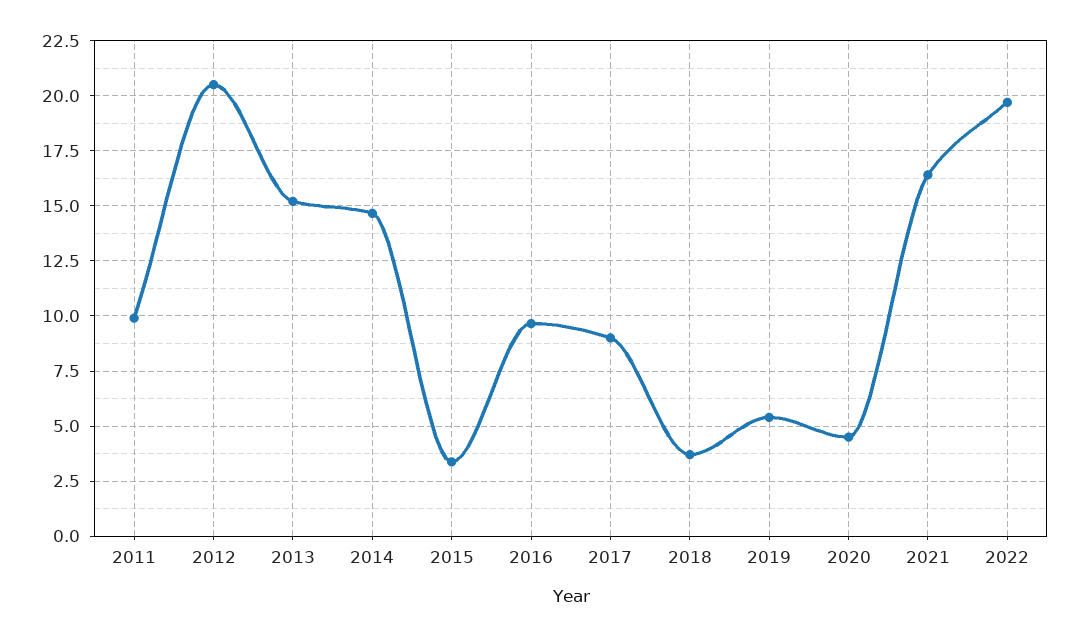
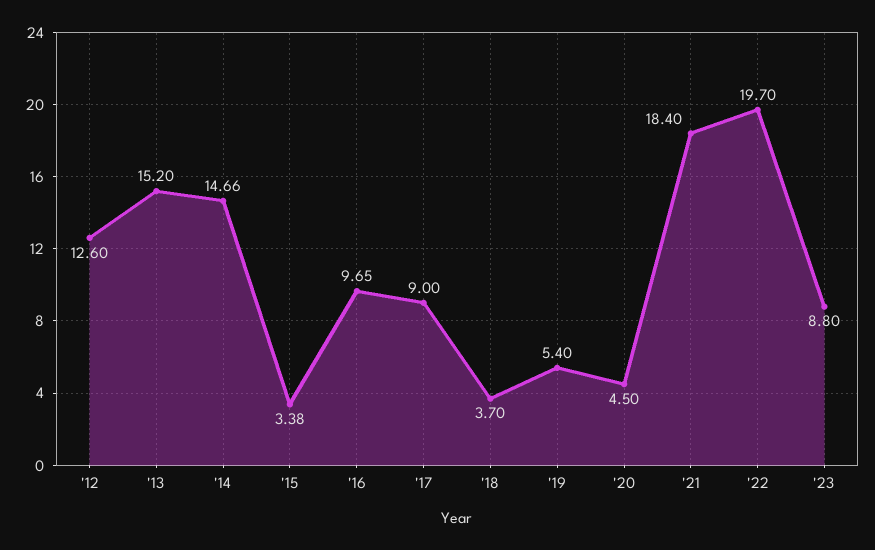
2011: 10 -> none
2012: 20.5 -> 12.6
2021: 16.5 -> 18.4
'23: none -> 8.8

